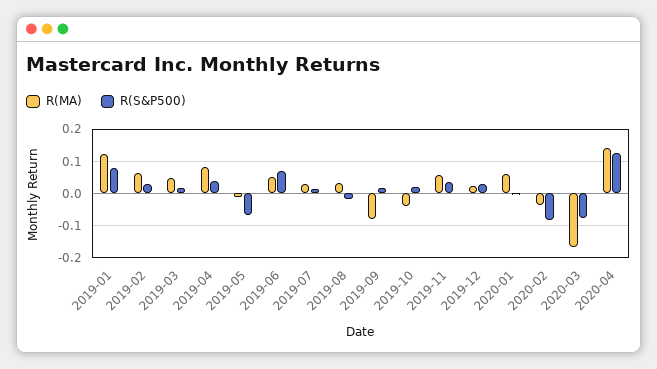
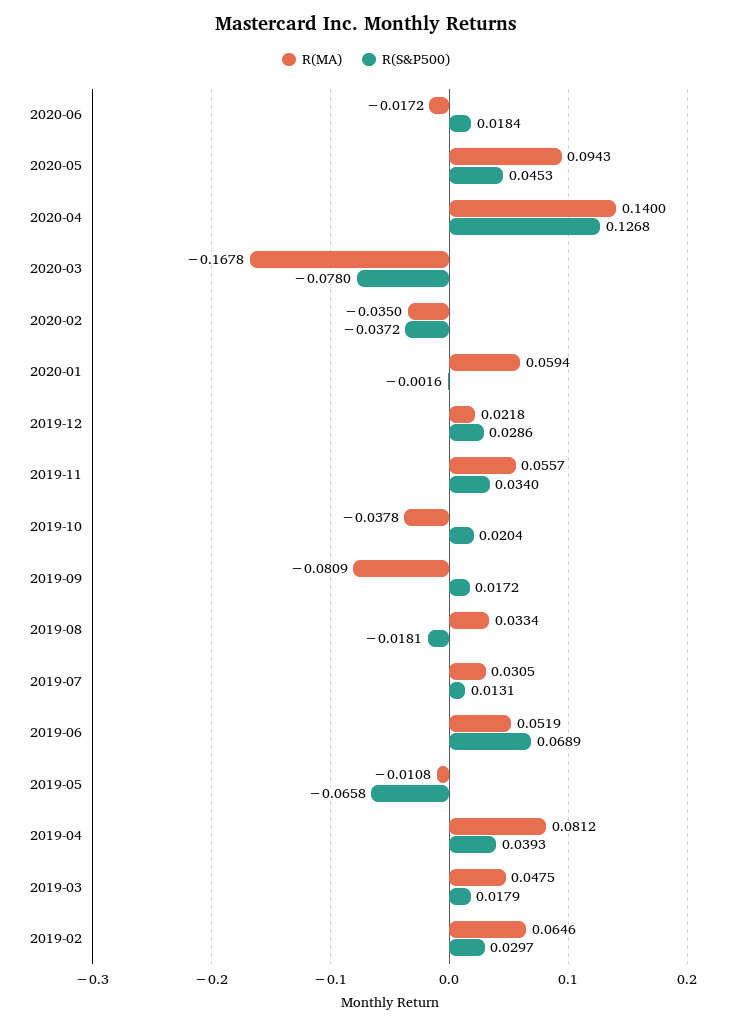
R(MA), 2019-01: 0.12 -> none
R(S&P500), 2019-01: 0.08 -> none
R(S&P500), 2020-02: -0.08 -> -0.0372
R(MA), 2020-06: none -> -0.0172
R(S&P500), 2020-06: none -> 0.0184
R(MA), 2020-05: none -> 0.0943
R(S&P500), 2020-05: none -> 0.0453

